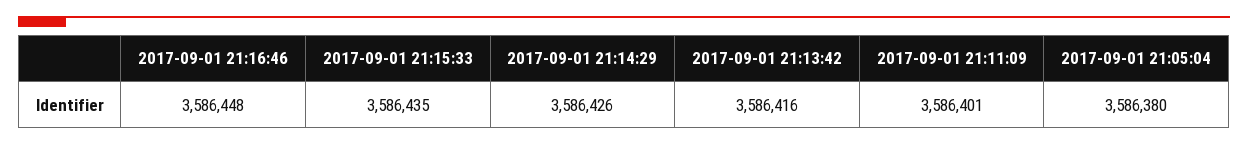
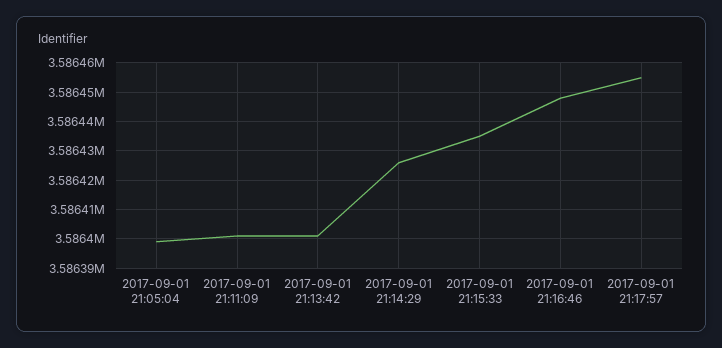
2017-09-01 21:13:42: 3586416 -> 3586400
2017-09-01 21:05:04: 3586380 -> 3586400
2017-09-01 21:17:57: none -> 3586455

